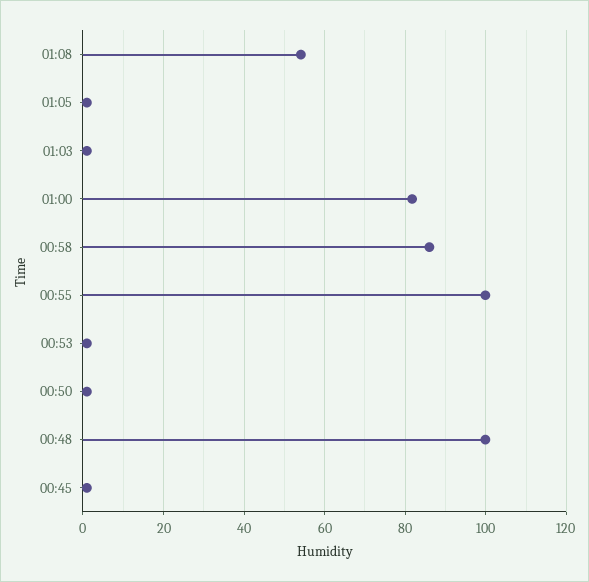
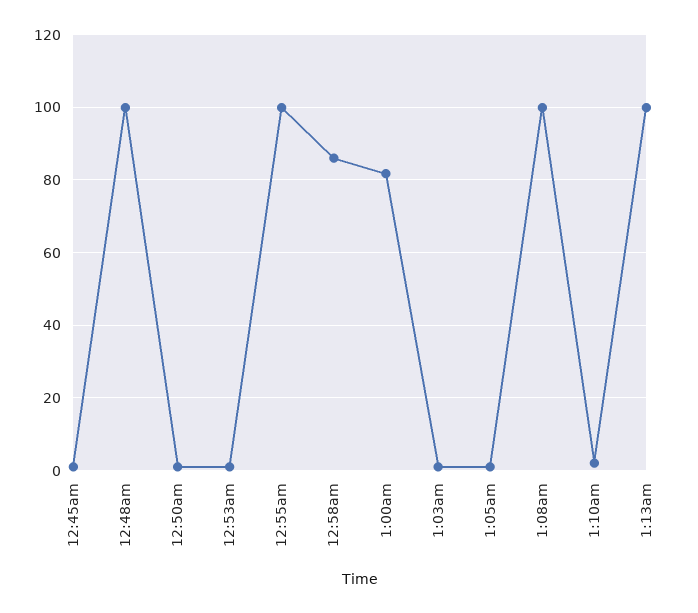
01:08: 54 -> 100
1:10am: none -> 2
1:13am: none -> 100

